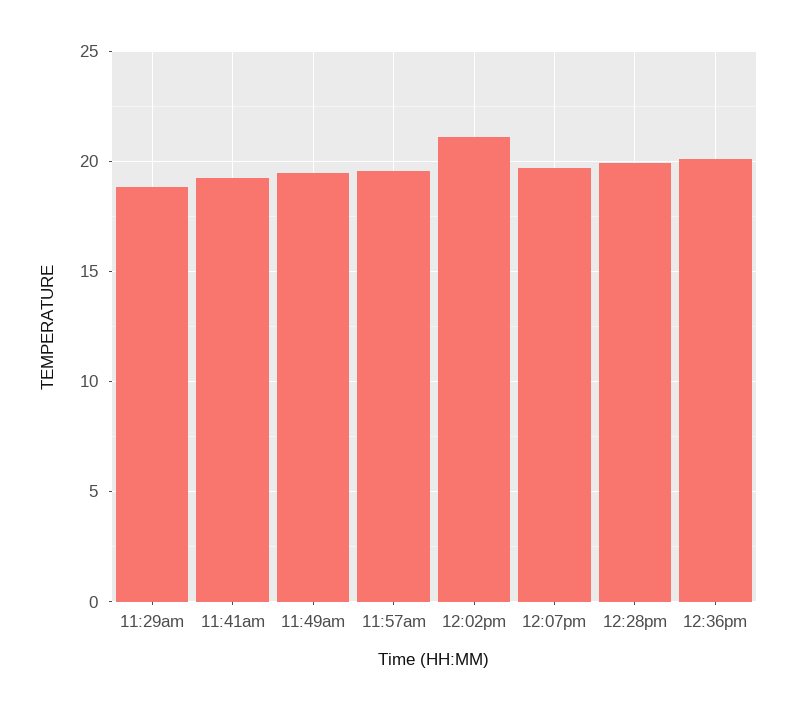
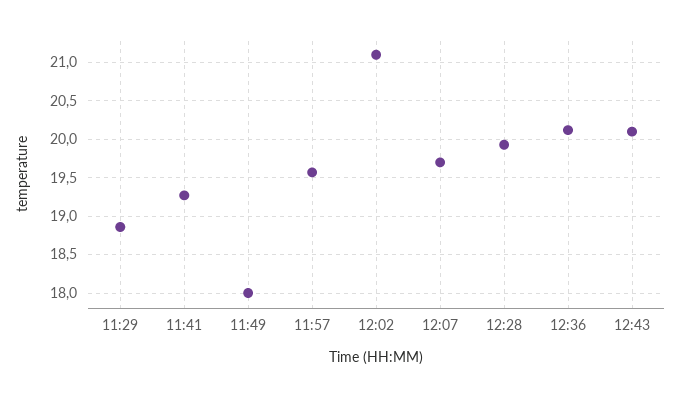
11:49am: 19.5 -> 18
12:43: none -> 20.1

